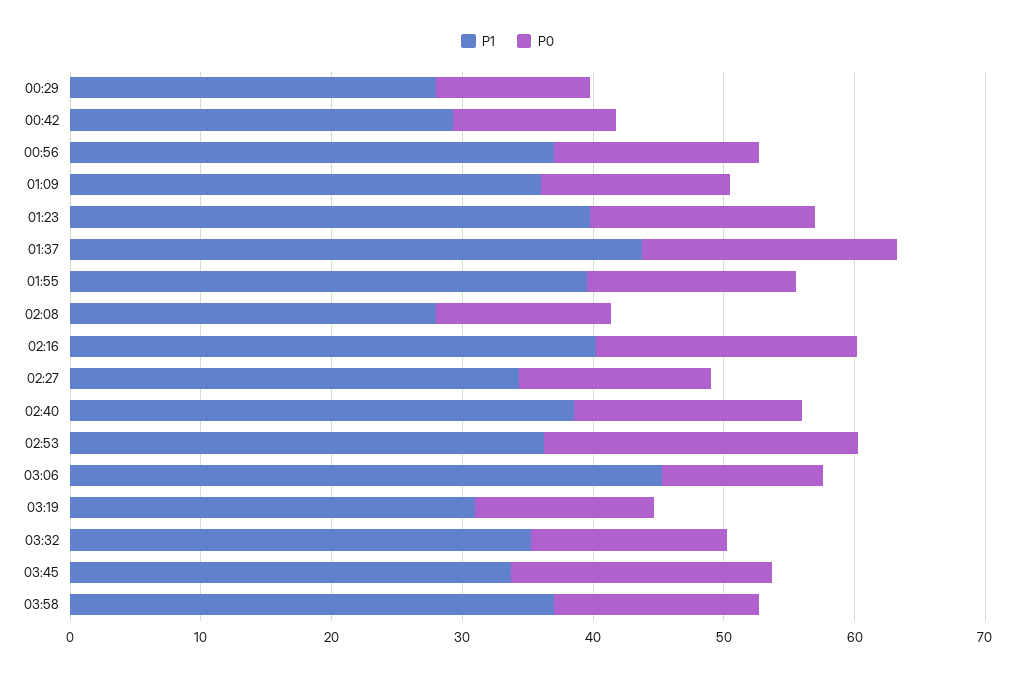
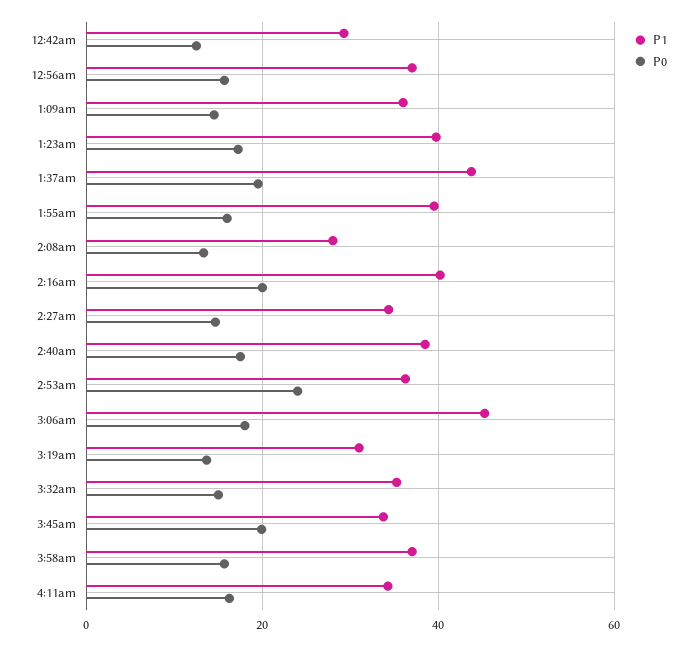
P1, 00:29: 28 -> none
P0, 00:29: 12 -> none
P0, 03:06: 12 -> 18
P1, 4:11am: none -> 34
P0, 4:11am: none -> 16

